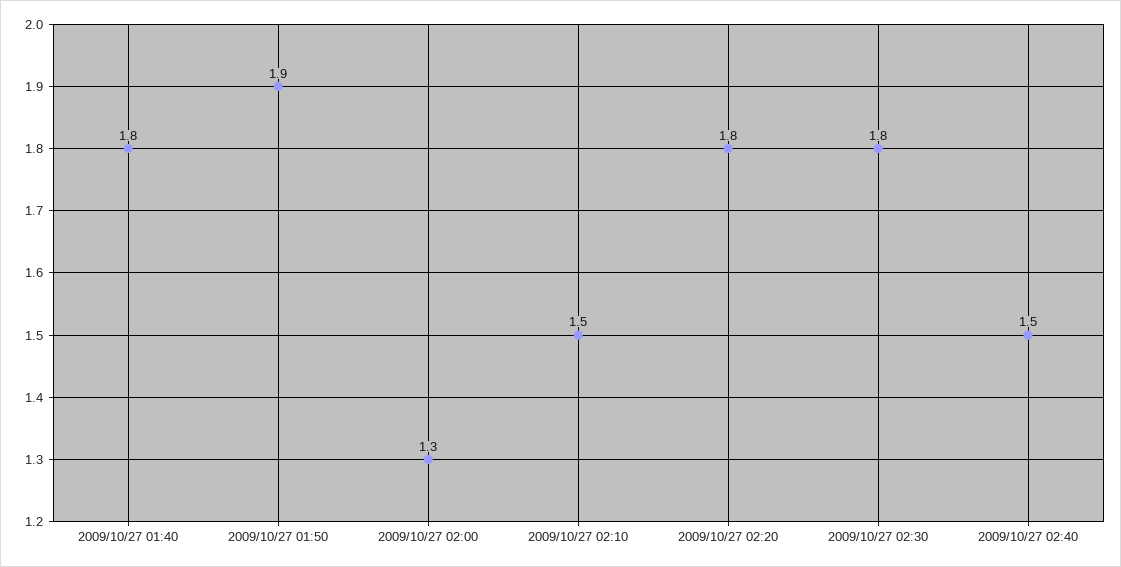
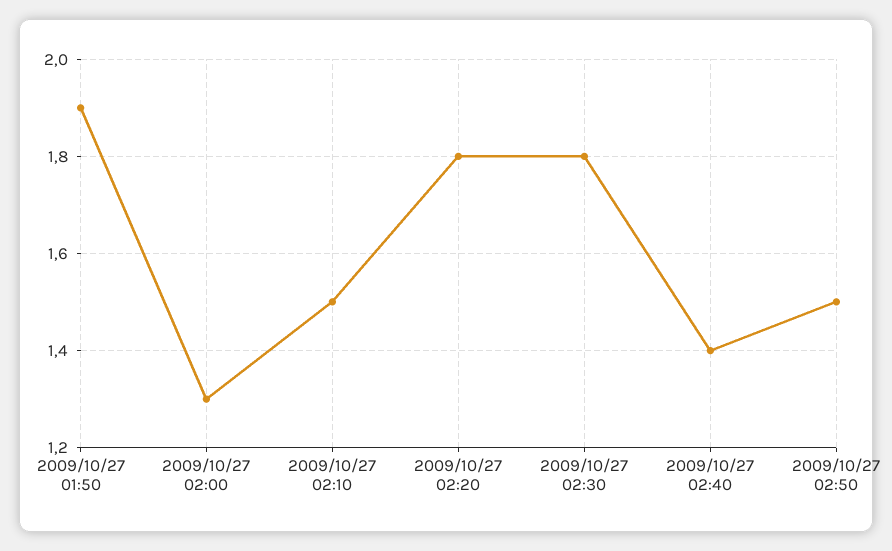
2009/10/27 01:40: 1.8 -> none
2009/10/27 02:40: 1.5 -> 1.4
2009/10/27 02:50: none -> 1.5

